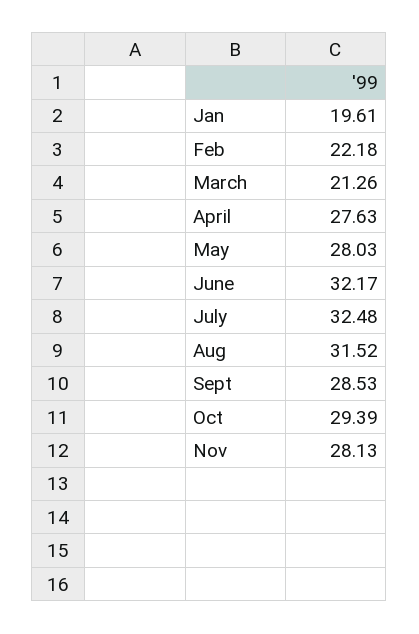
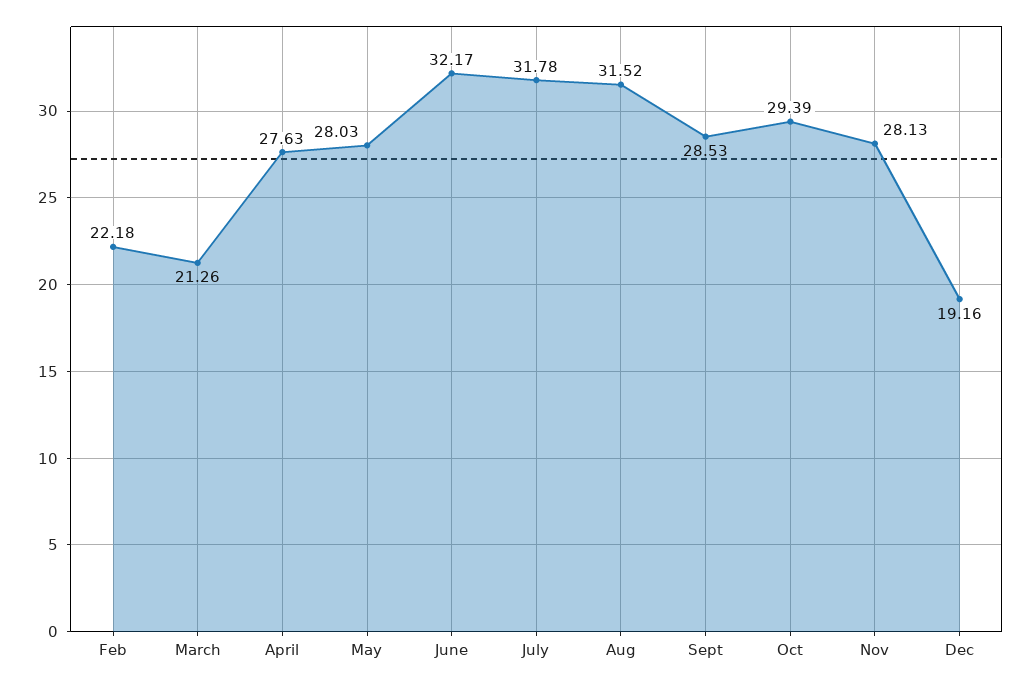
Jan: 19.61 -> none
July: 32.48 -> 31.78
Dec: none -> 19.16

